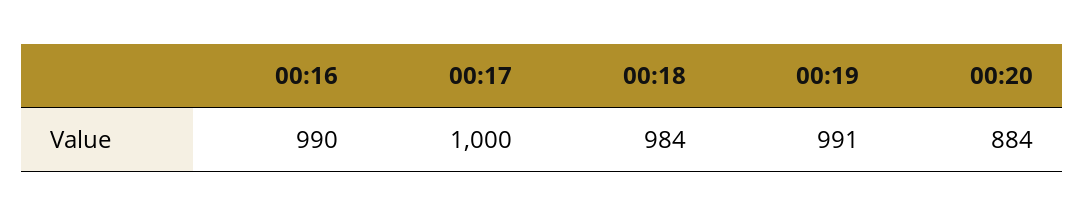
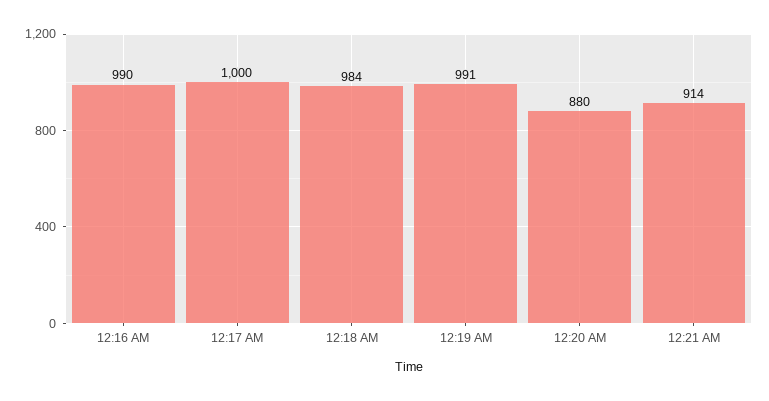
00:20: 884 -> 880
12:21 AM: none -> 914

